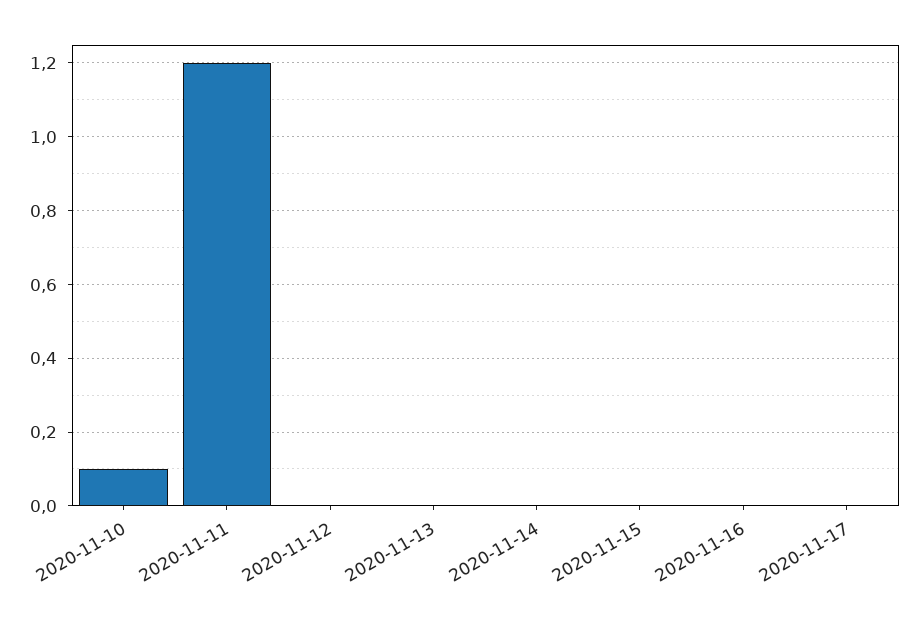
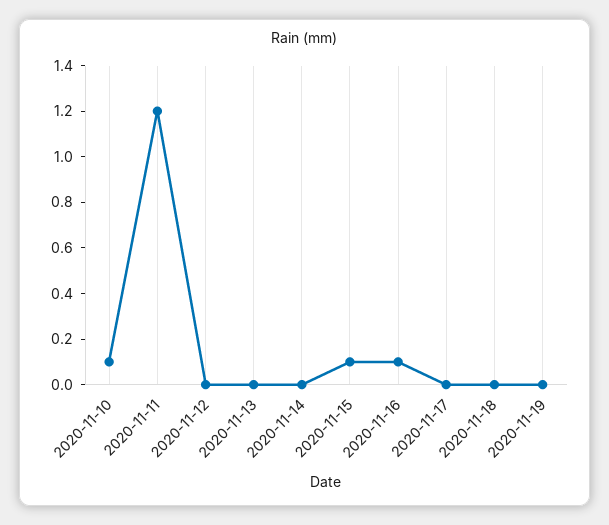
2020-11-15: 0 -> 0.1
2020-11-16: 0 -> 0.1
2020-11-18: none -> 0
2020-11-19: none -> 0

